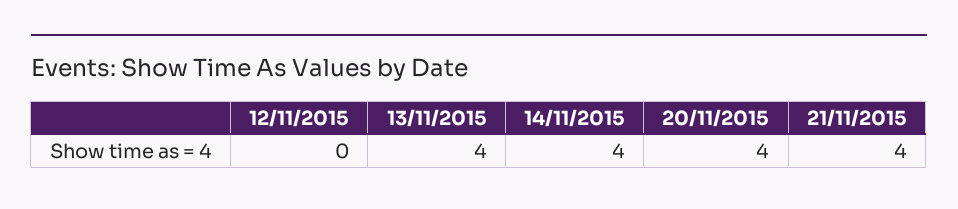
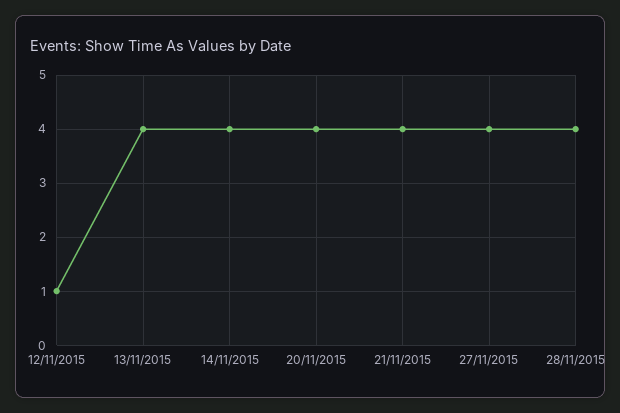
12/11/2015: 0 -> 1
27/11/2015: none -> 4
28/11/2015: none -> 4

